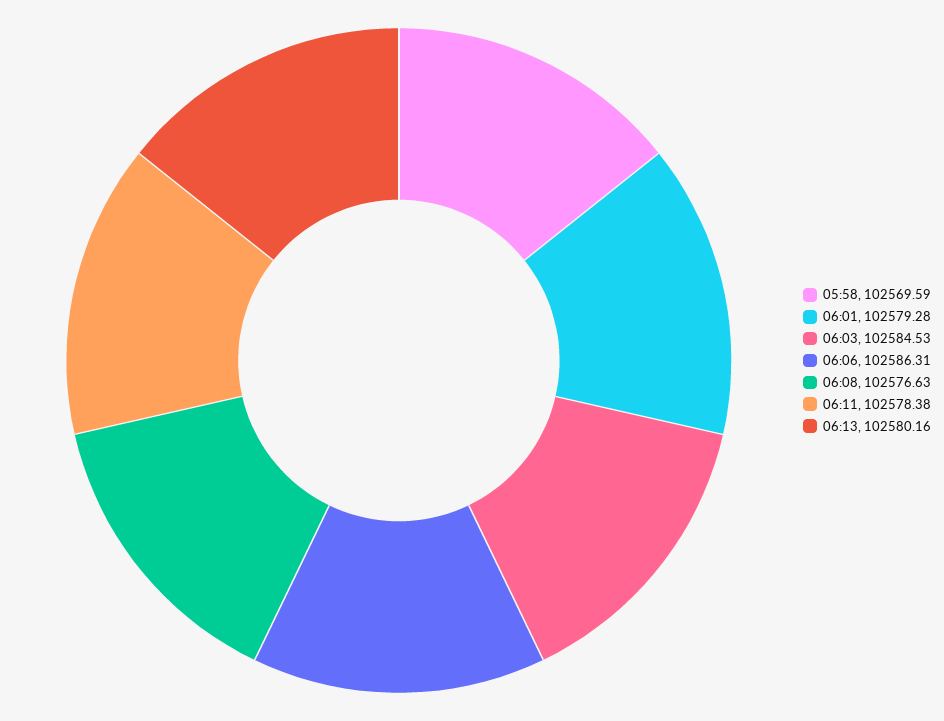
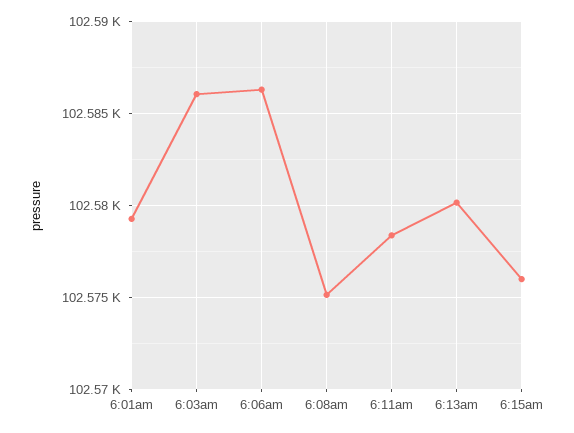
05:58: 102569.59 -> none
06:03: 102584.53 -> 102586
06:08: 102576.63 -> 102575
6:15am: none -> 102576

